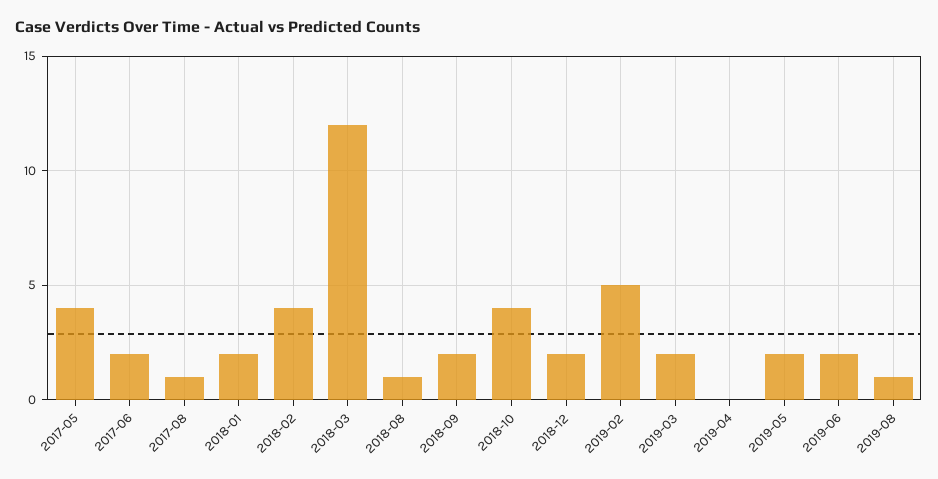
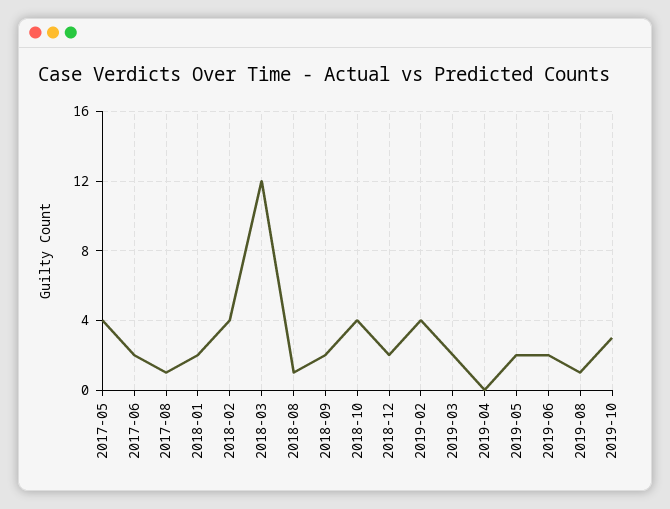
2019-02: 5 -> 4
2019-10: none -> 3

